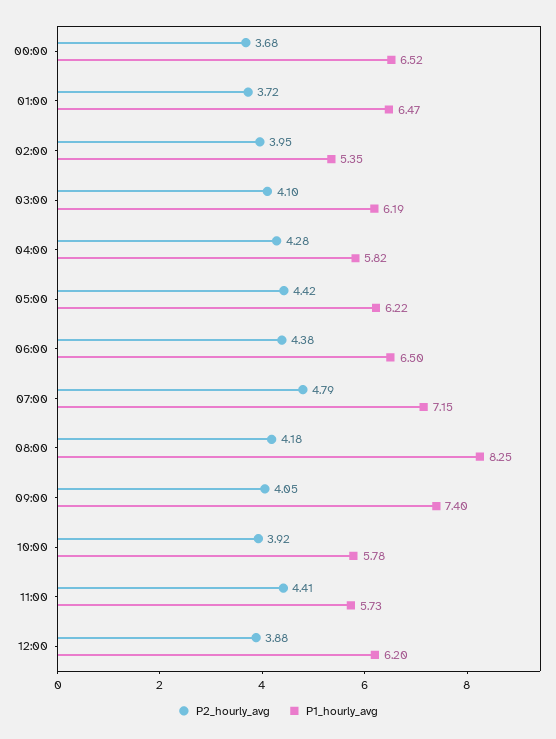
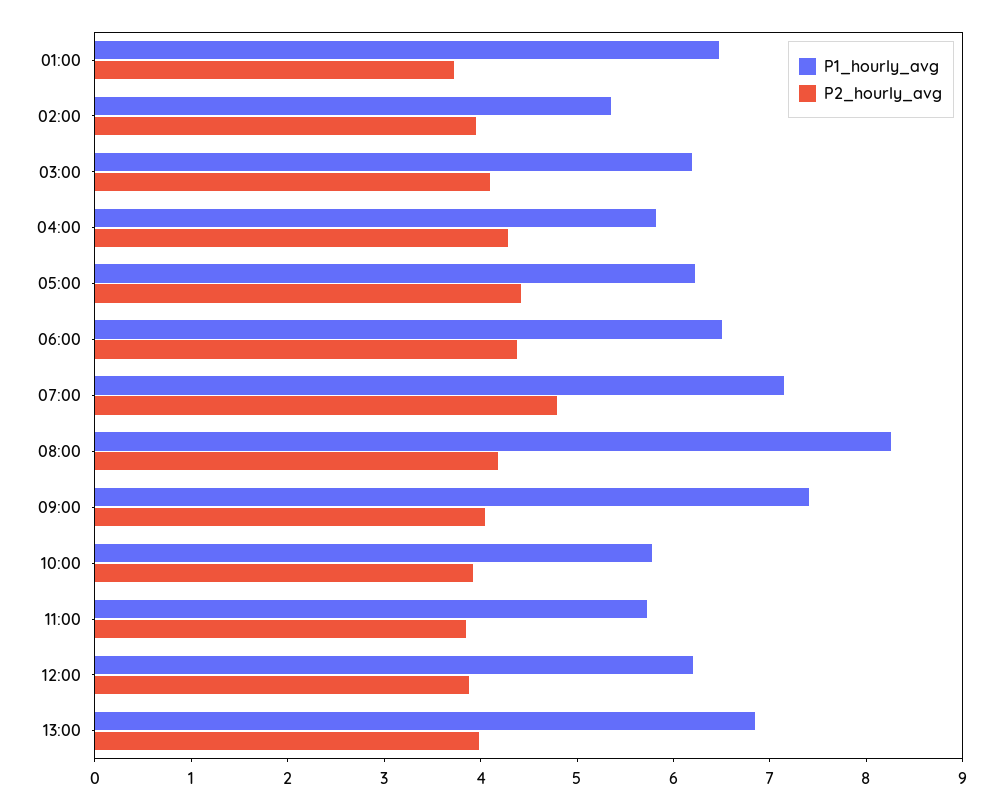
P2_hourly_avg, 00:00: 3.68 -> none
P1_hourly_avg, 00:00: 6.52 -> none
P2_hourly_avg, 11:00: 4.41 -> 3.8
P1_hourly_avg, 13:00: none -> 6.8
P2_hourly_avg, 13:00: none -> 4

